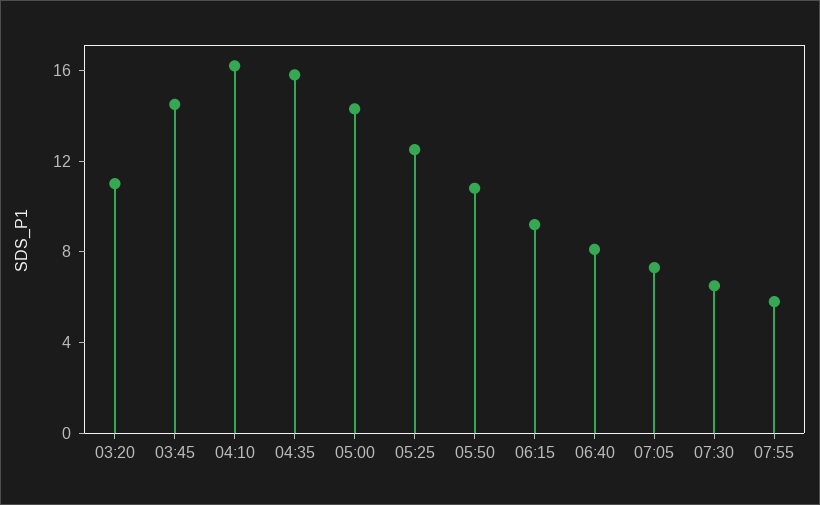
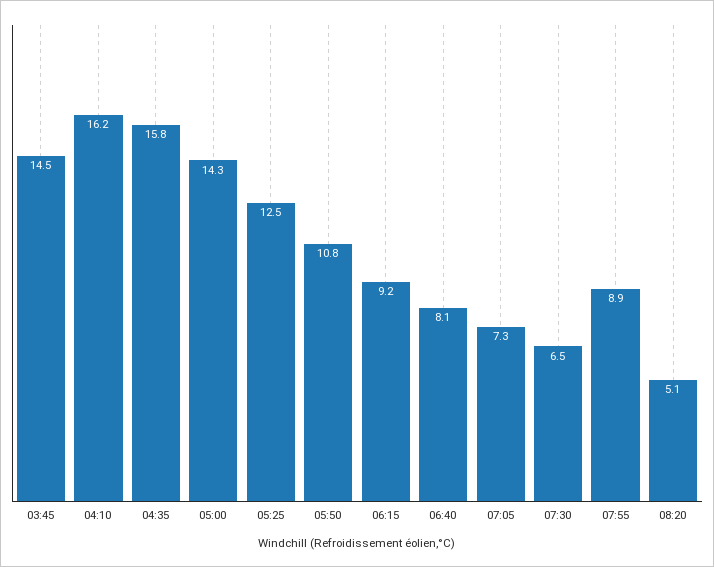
03:20: 11 -> none
07:55: 6 -> 8.9
08:20: none -> 5.1

